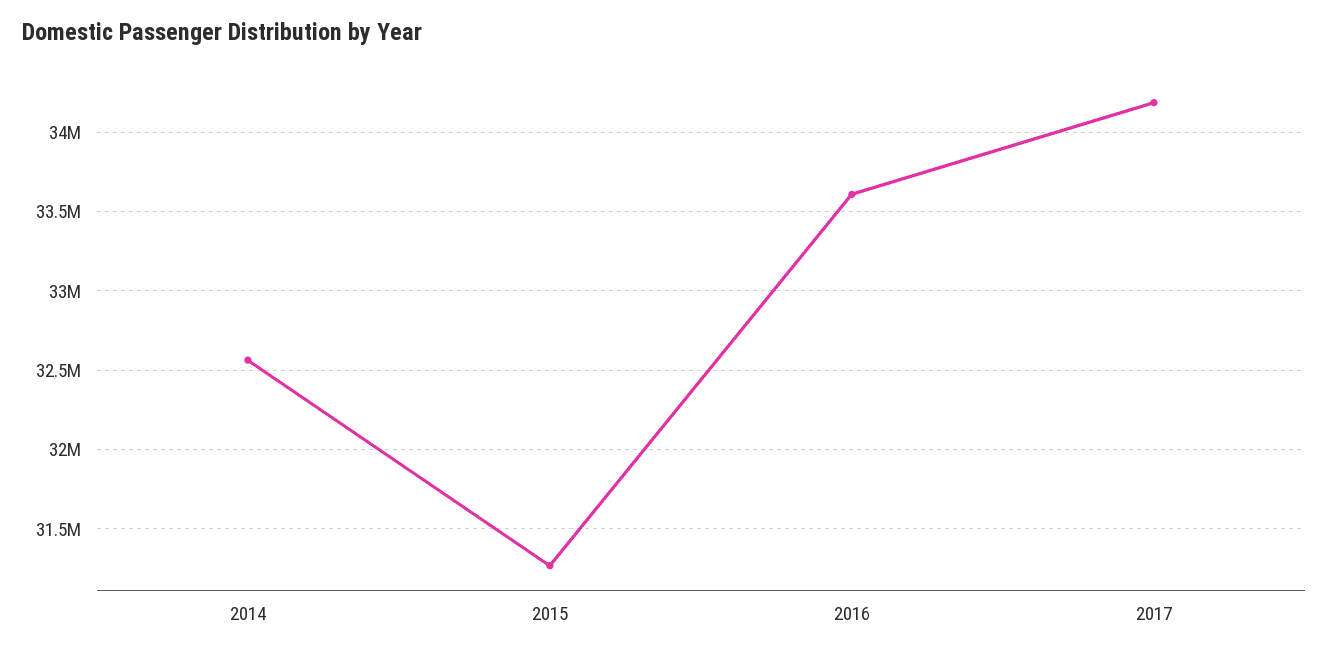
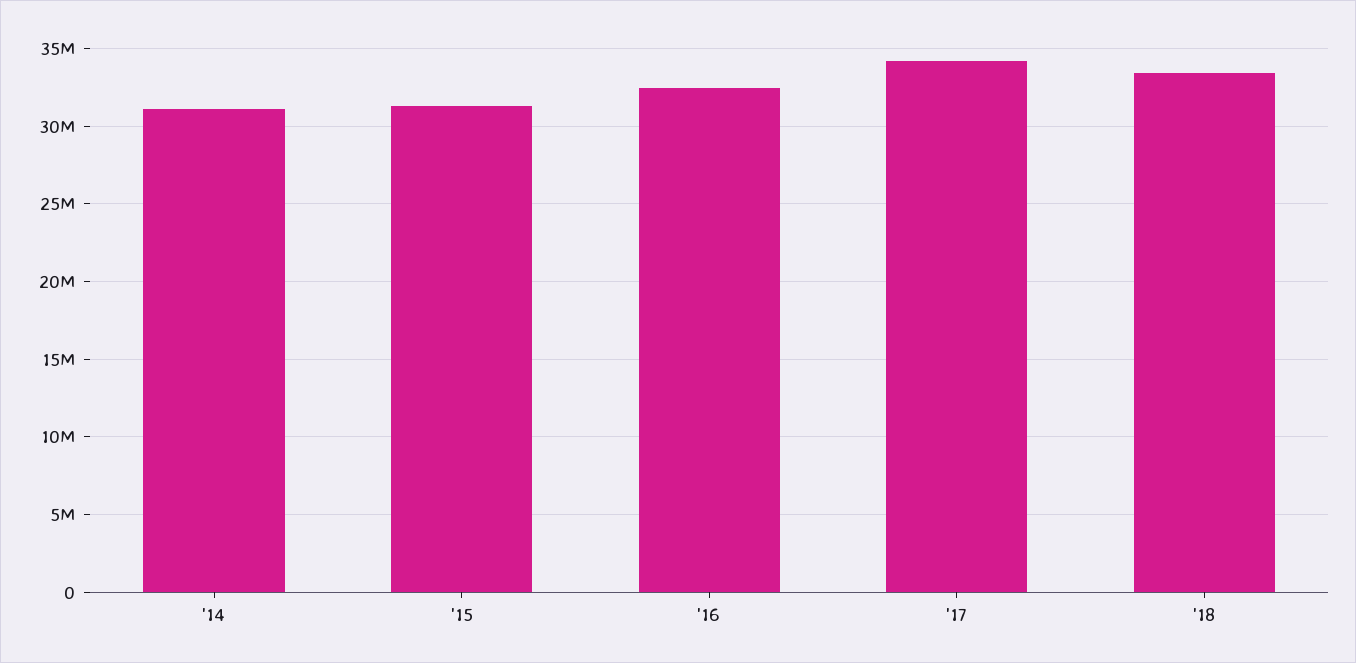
2014: 32550000 -> 31000000
2016: 33600000 -> 32500000
'18: none -> 33500000

